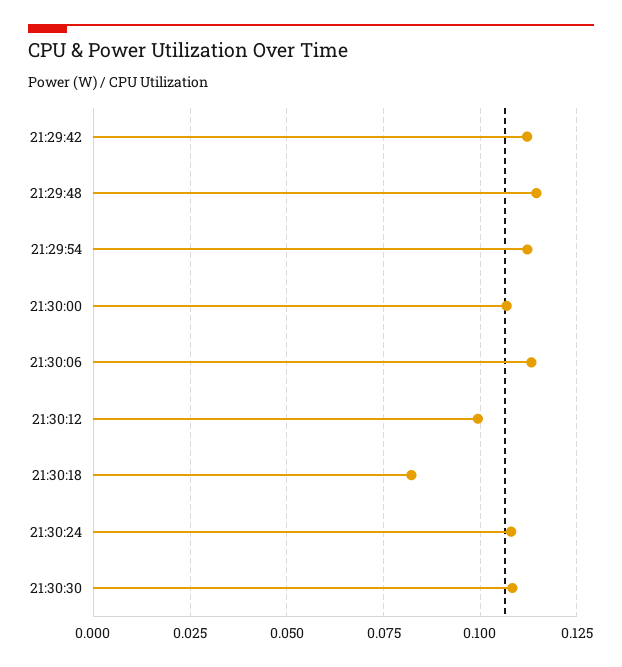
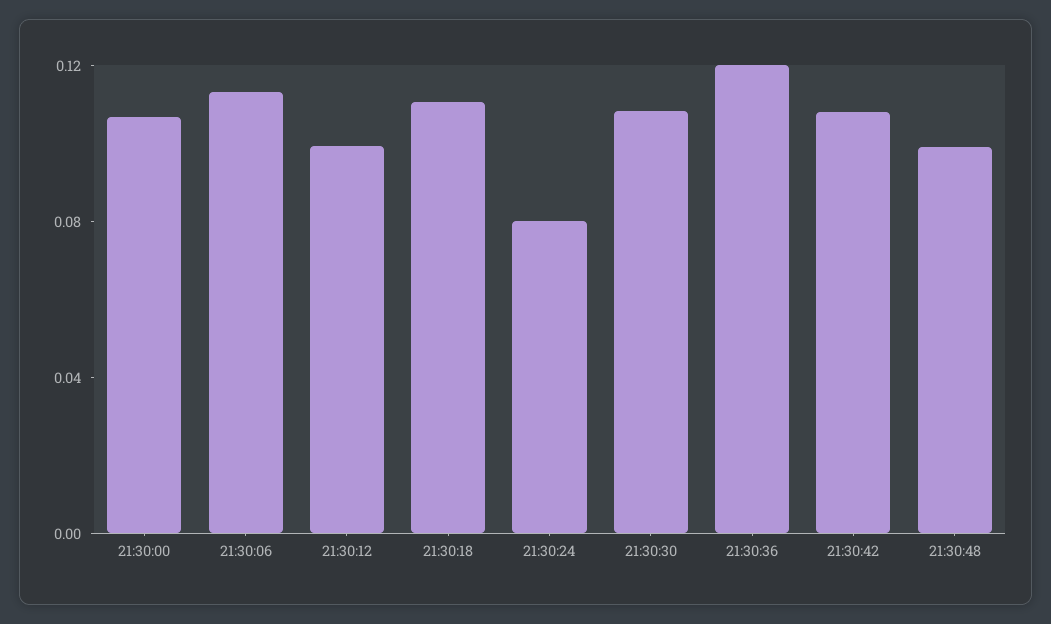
21:29:42: 0.1125 -> none
21:29:48: 0.115 -> none
21:29:54: 0.1125 -> none
21:30:18: 0.0825 -> 0.11
21:30:24: 0.1075 -> 0.08
21:30:36: none -> 0.12
21:30:42: none -> 0.11
21:30:48: none -> 0.1

